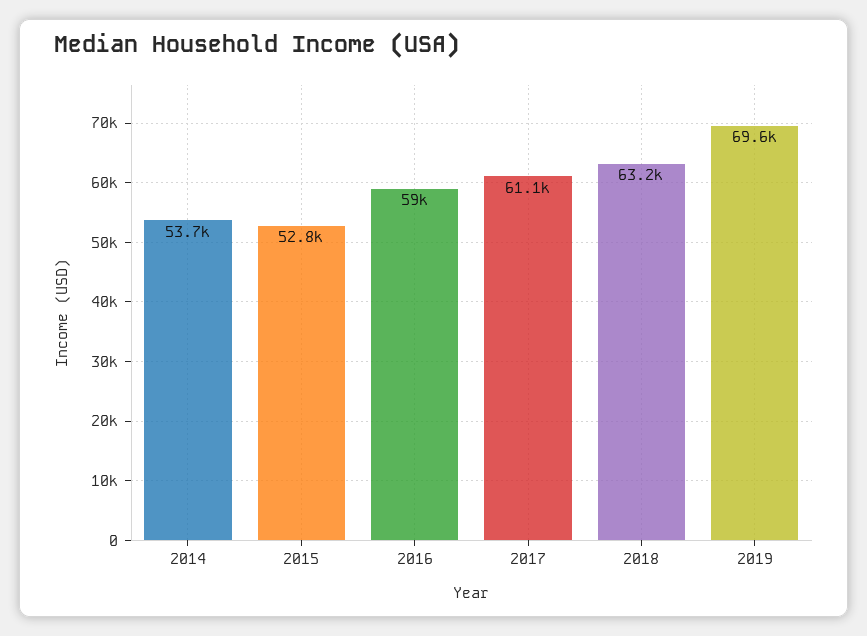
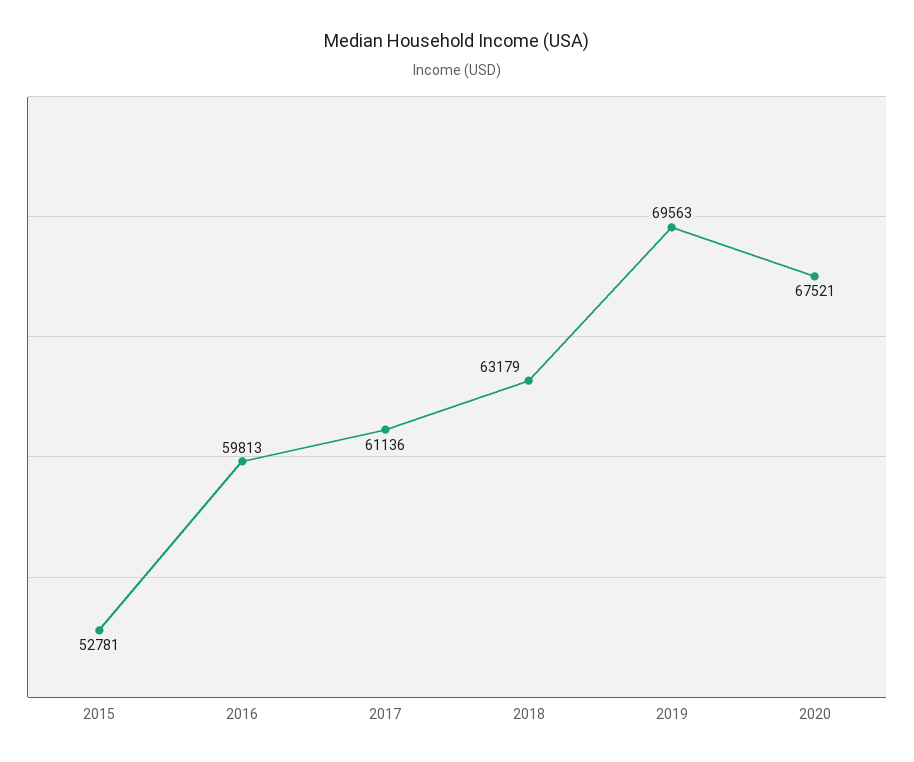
2014: 53700 -> none
2016: 59000 -> 59813
2020: none -> 67521

